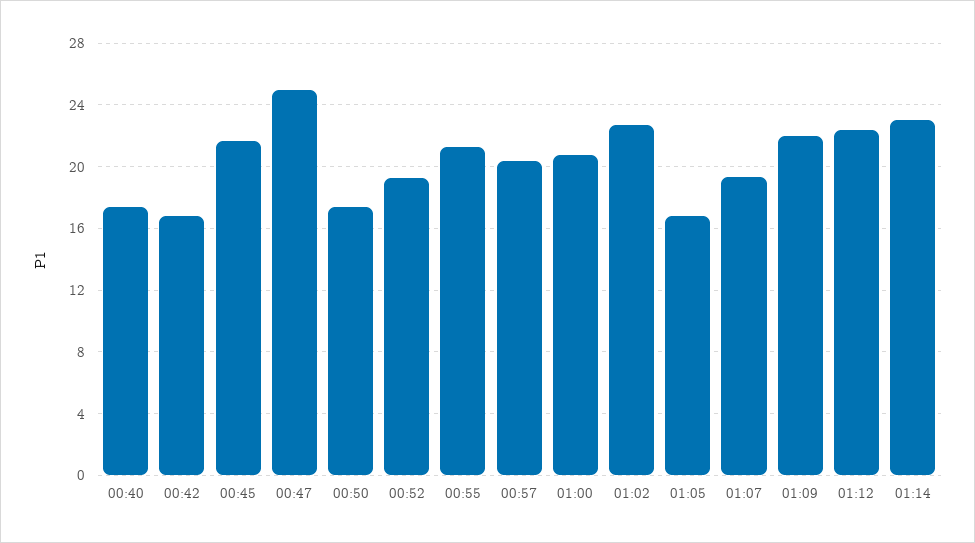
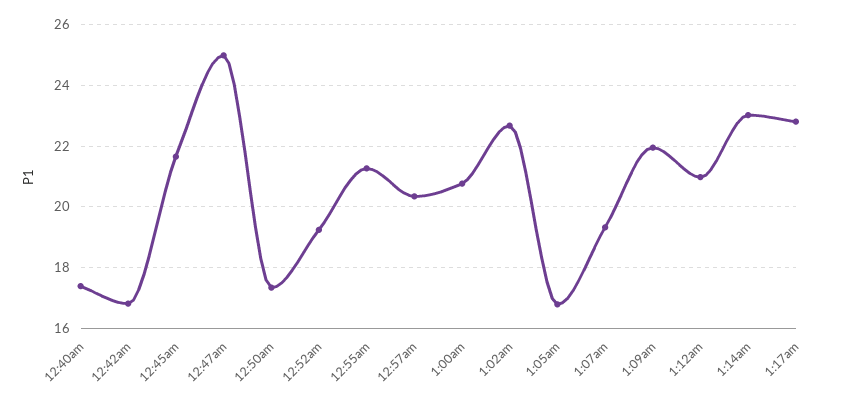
01:12: 22.5 -> 21
1:17am: none -> 22.8

